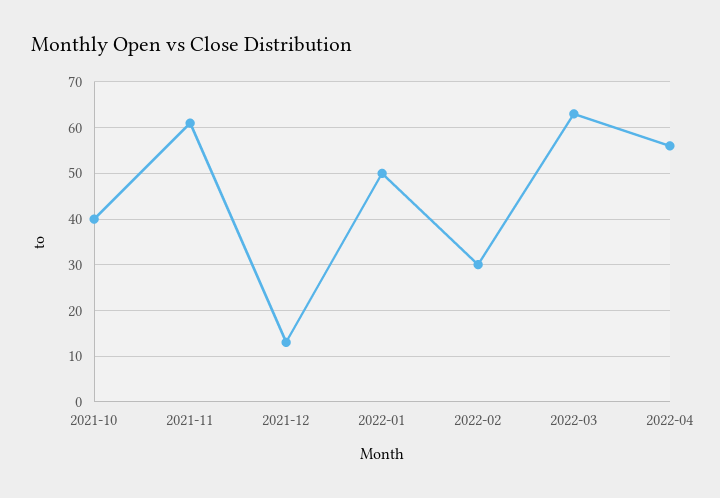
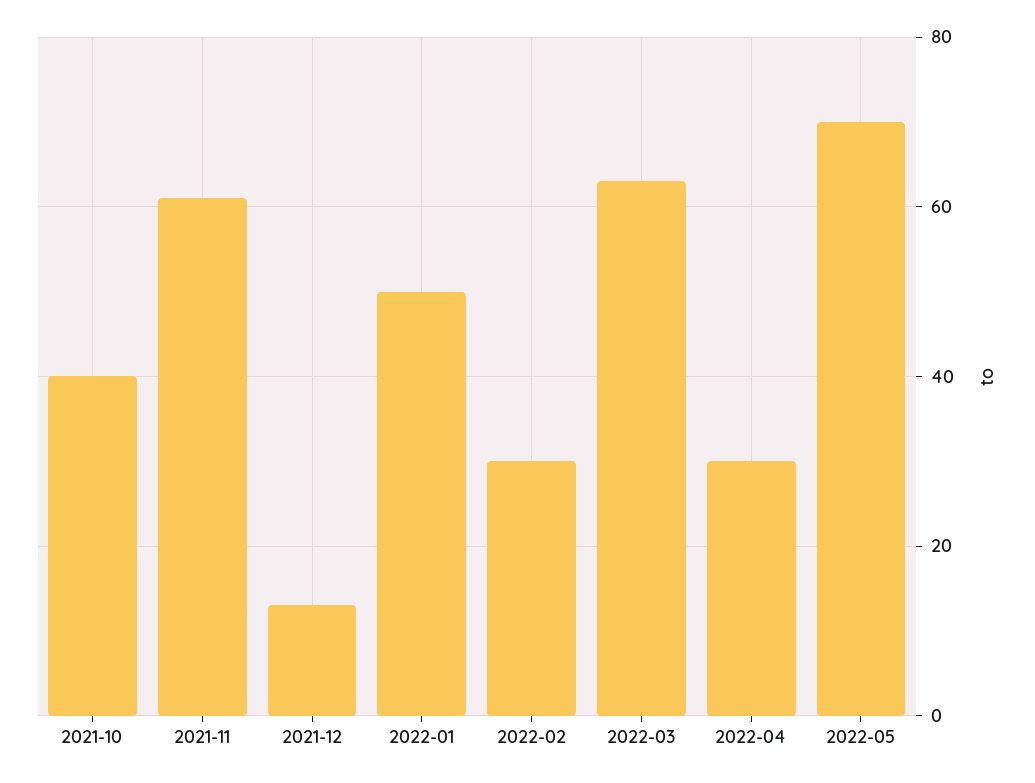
2022-04: 55 -> 30
2022-05: none -> 70

